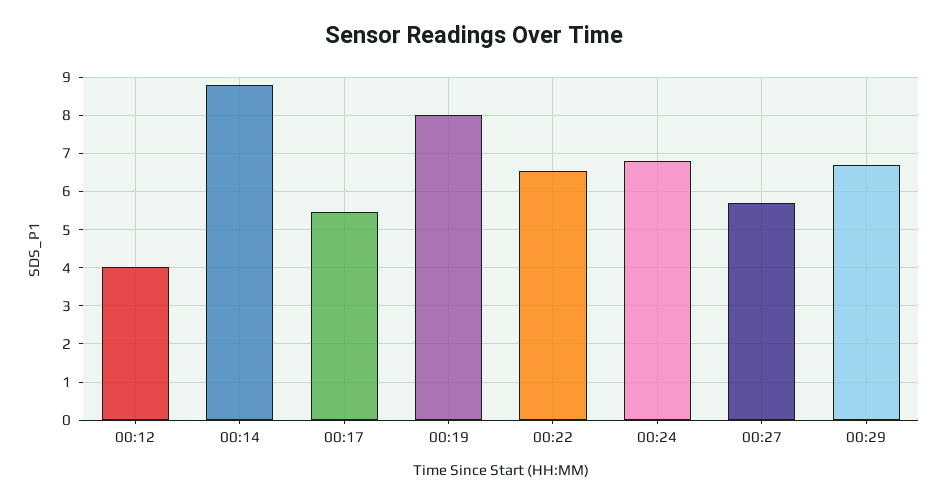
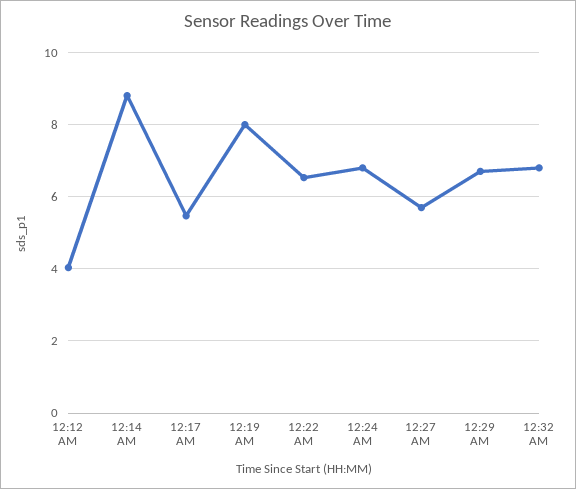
12:32 AM: none -> 6.8

